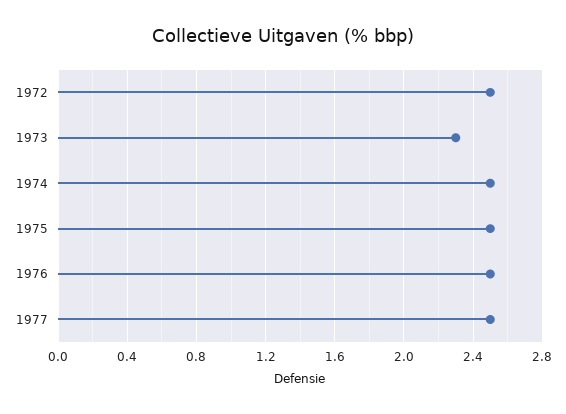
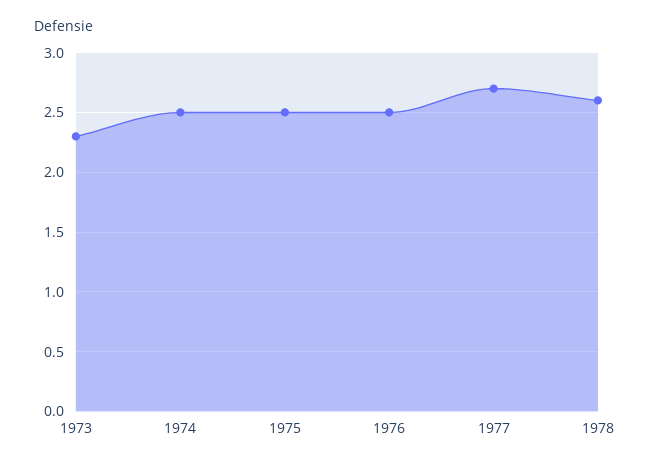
1972: 2.5 -> none
1977: 2.5 -> 2.7
1978: none -> 2.6

